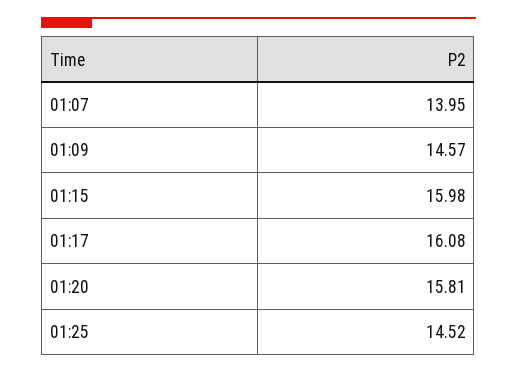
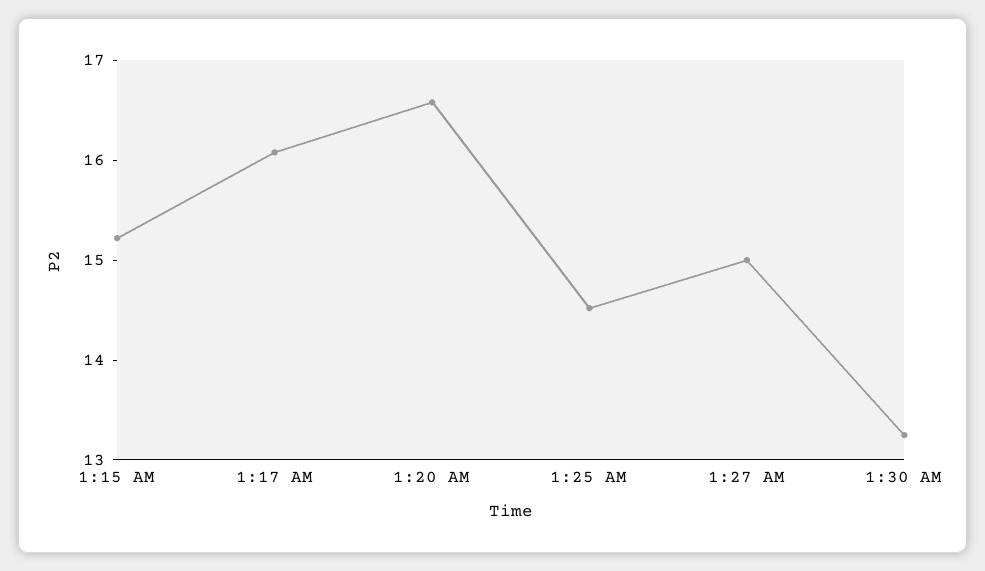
01:07: 13.95 -> none
01:09: 14.57 -> none
01:15: 15.98 -> 15.2
01:20: 15.81 -> 16.6
1:27 AM: none -> 15
1:30 AM: none -> 13.2

